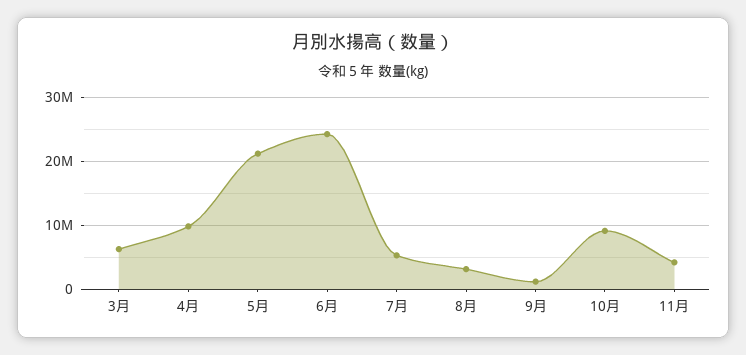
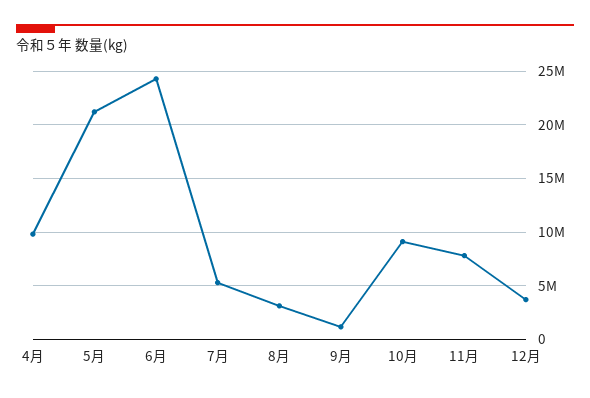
3月: 6000000 -> none
11月: 4000000 -> 8000000
12月: none -> 4000000

